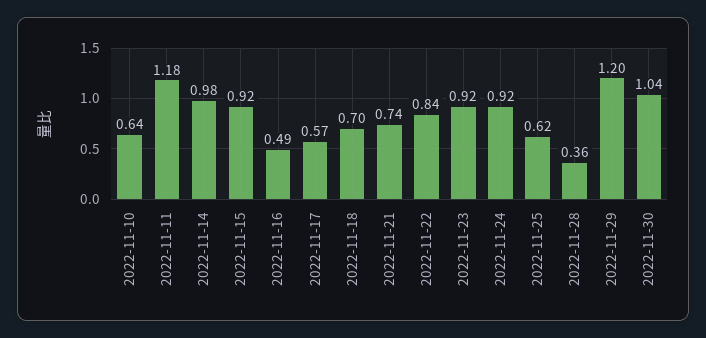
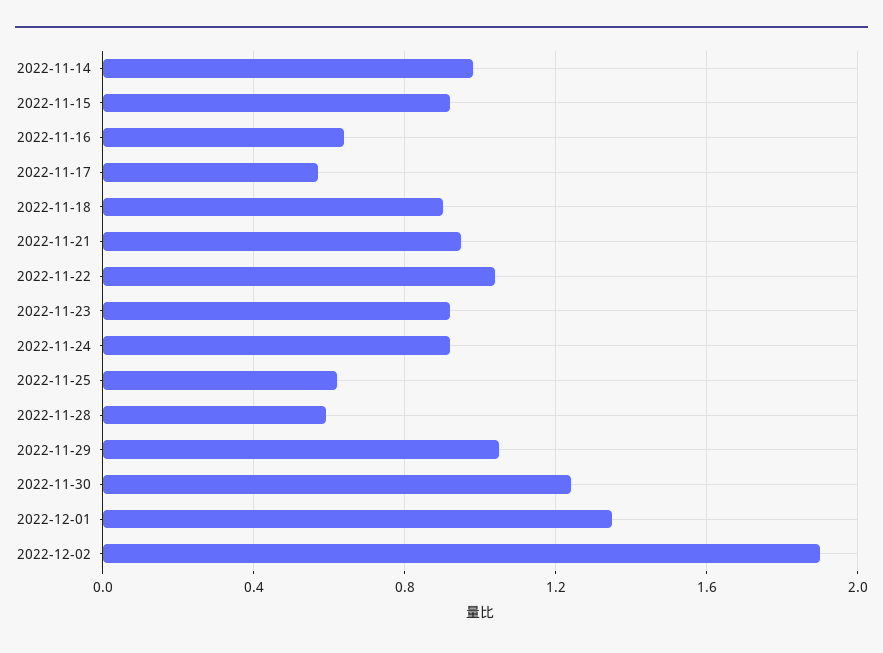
2022-11-10: 0.64 -> none
2022-11-11: 1.18 -> none
2022-11-16: 0.49 -> 0.65
2022-11-18: 0.7 -> 0.9
2022-11-21: 0.74 -> 0.95
2022-11-22: 0.84 -> 1.05
2022-11-28: 0.36 -> 0.6
2022-11-29: 1.2 -> 1.05
2022-11-30: 1.04 -> 1.25
2022-12-01: none -> 1.35
2022-12-02: none -> 1.9

